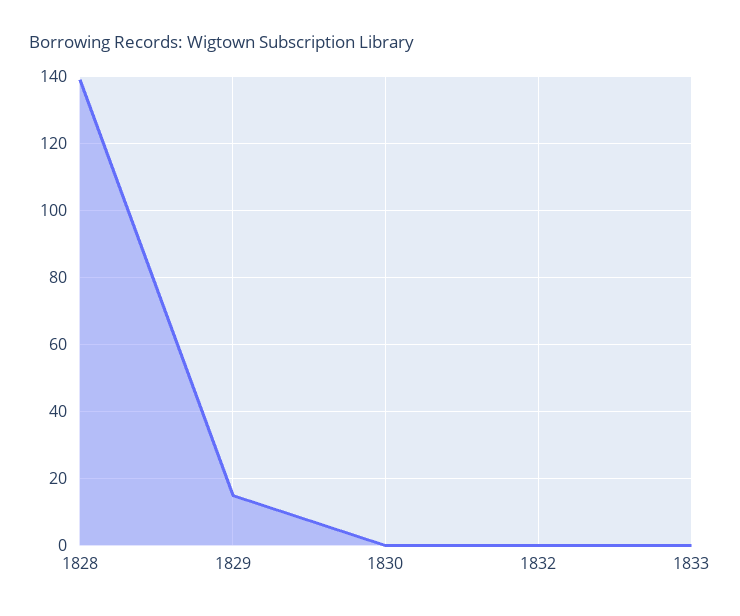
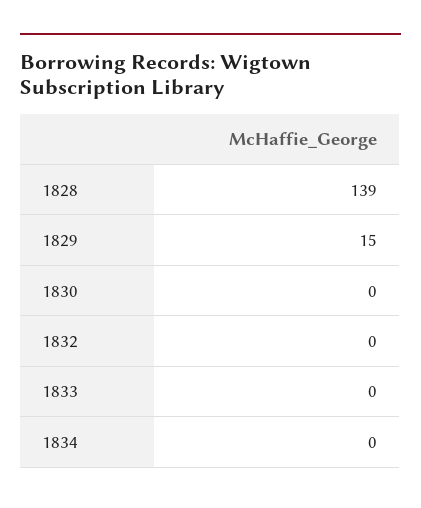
1834: none -> 0

